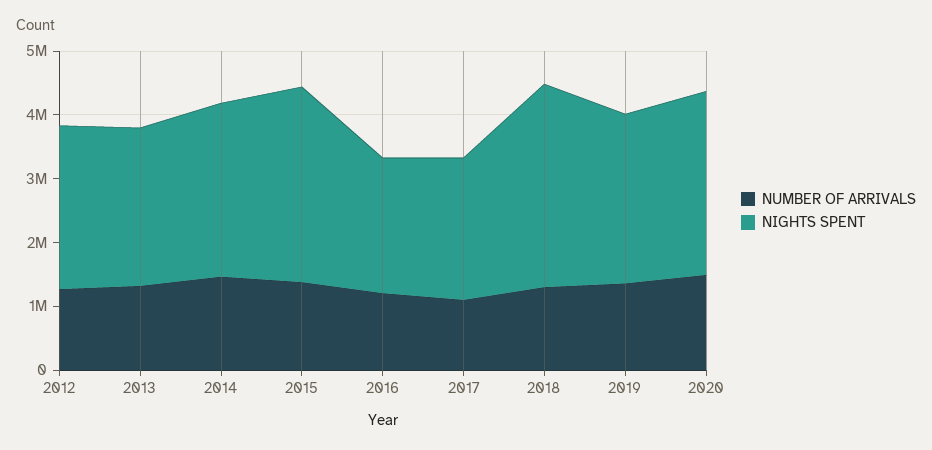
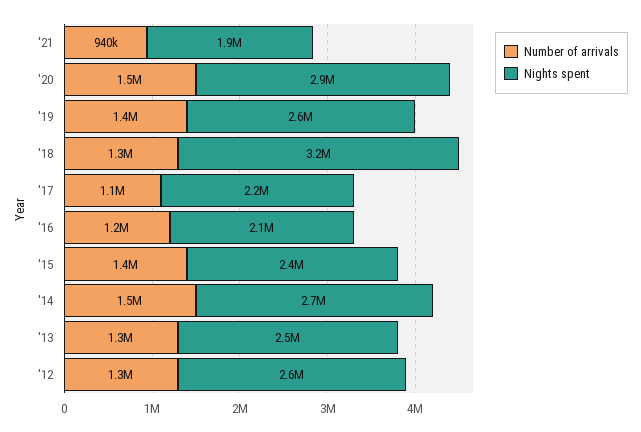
NIGHTS SPENT, 2015: 3000000 -> 2400000
NUMBER OF ARRIVALS, '21: none -> 940000
NIGHTS SPENT, '21: none -> 1900000

